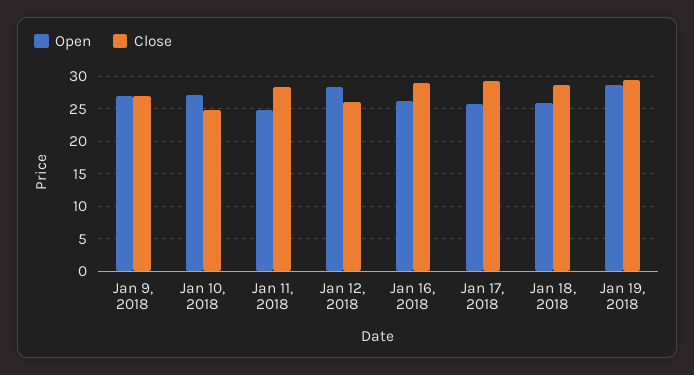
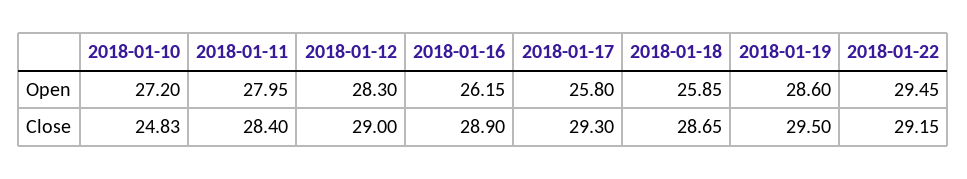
Open, Jan 9, 2018: 27 -> none
Close, Jan 9, 2018: 27 -> none
Open, Jan 11, 2018: 25 -> 27.95
Close, Jan 12, 2018: 26 -> 29
Open, 2018-01-22: none -> 29.45
Close, 2018-01-22: none -> 29.15

